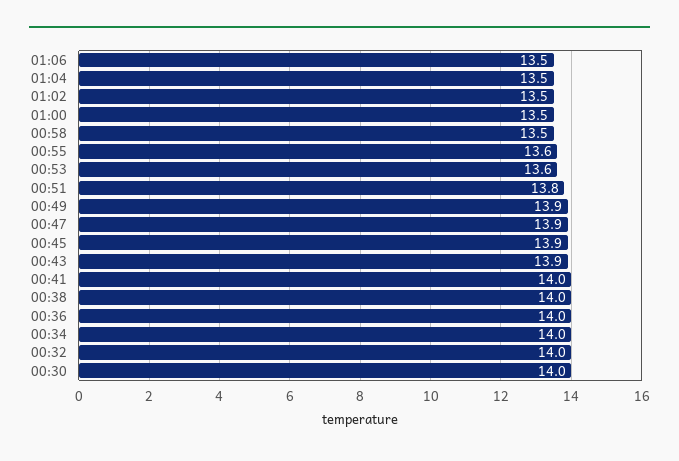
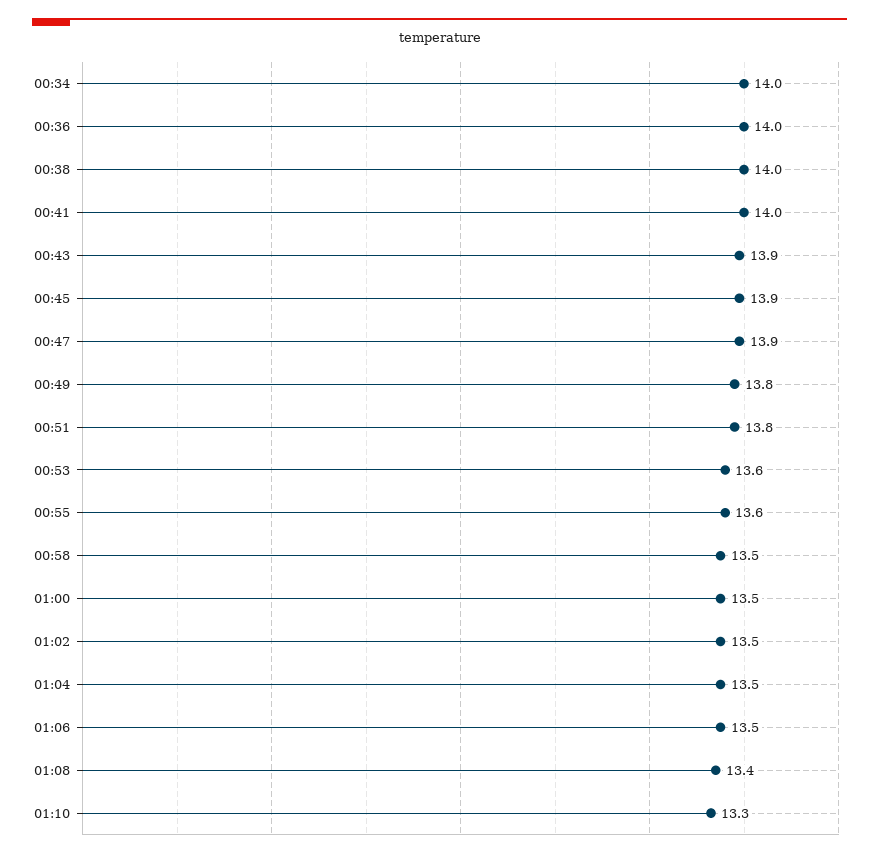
00:49: 13.9 -> 13.8
00:32: 14 -> none
00:30: 14 -> none
01:08: none -> 13.4
01:10: none -> 13.3

